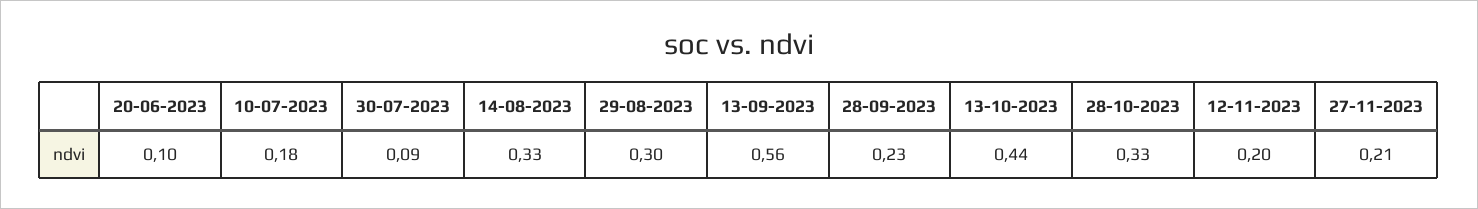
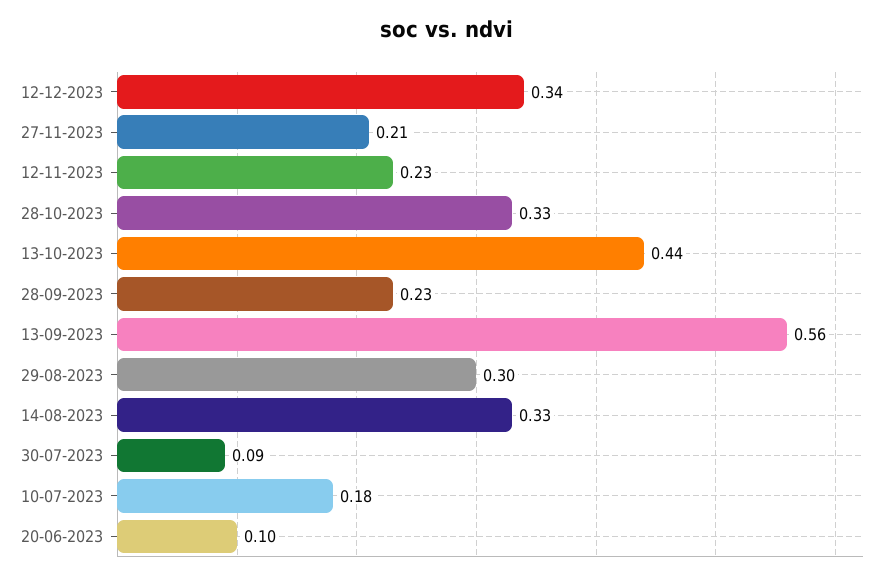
12-11-2023: 0.2 -> 0.23
12-12-2023: none -> 0.34

